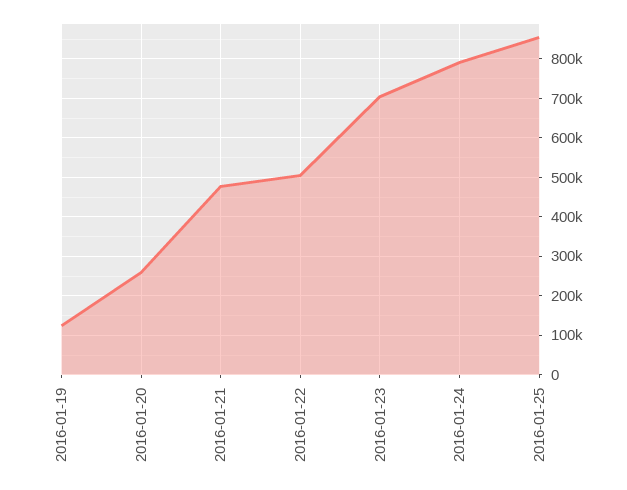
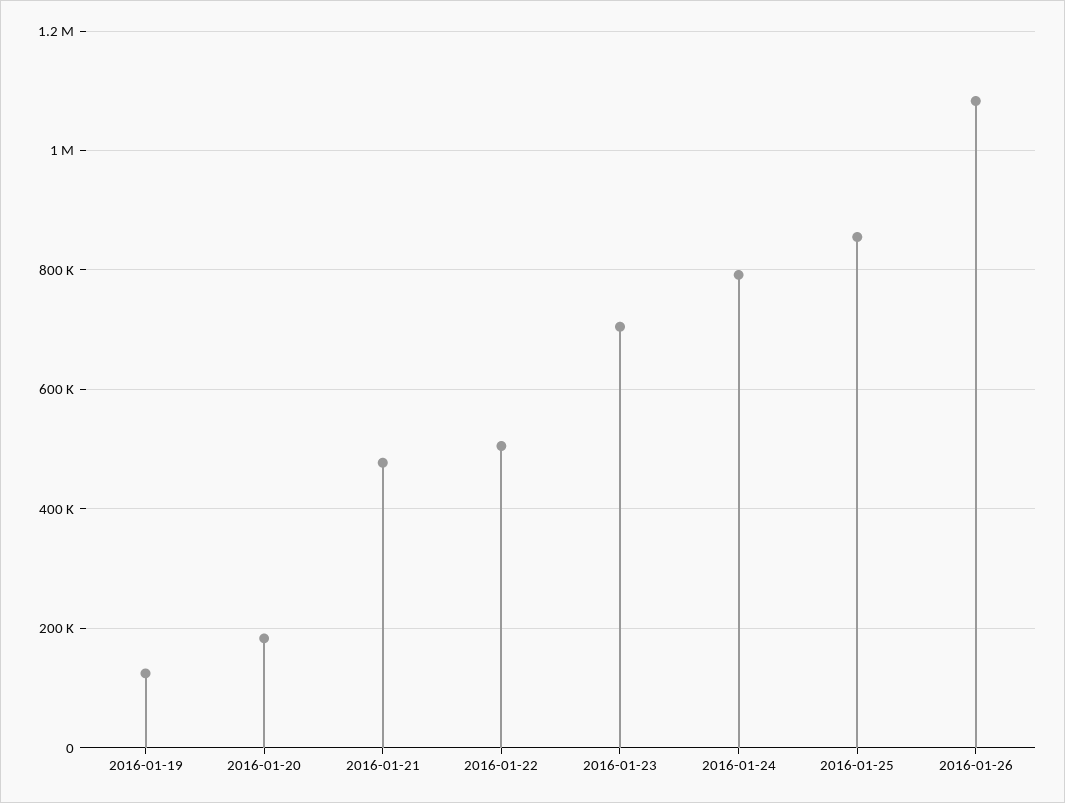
2016-01-20: 260000 -> 180000
2016-01-26: none -> 1080000

